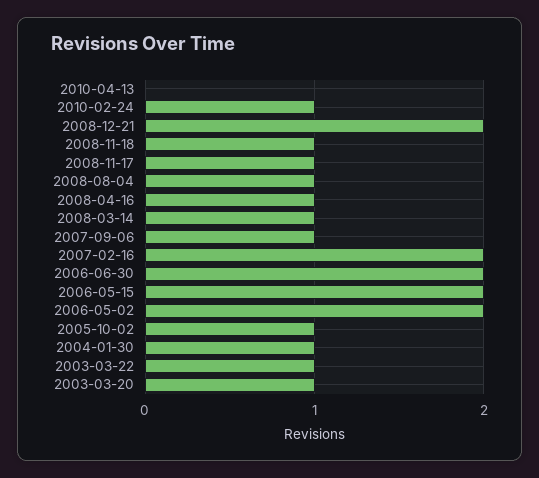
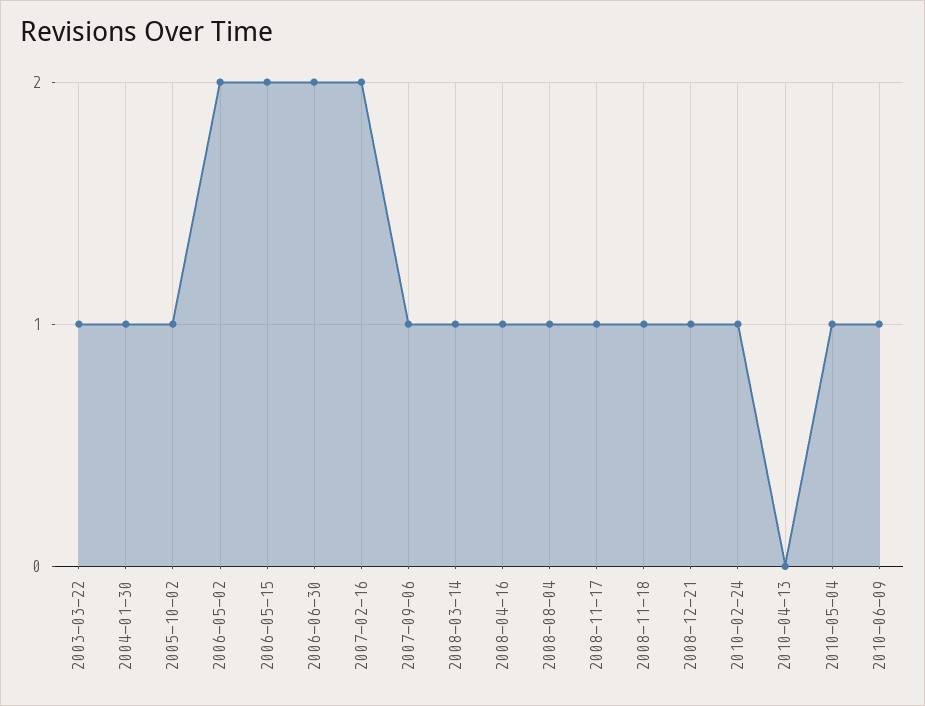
2008-12-21: 2 -> 1
2003-03-20: 1 -> none
2010-05-04: none -> 1
2010-06-09: none -> 1

